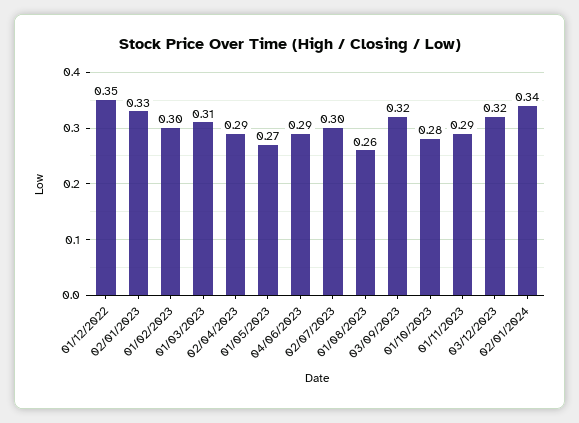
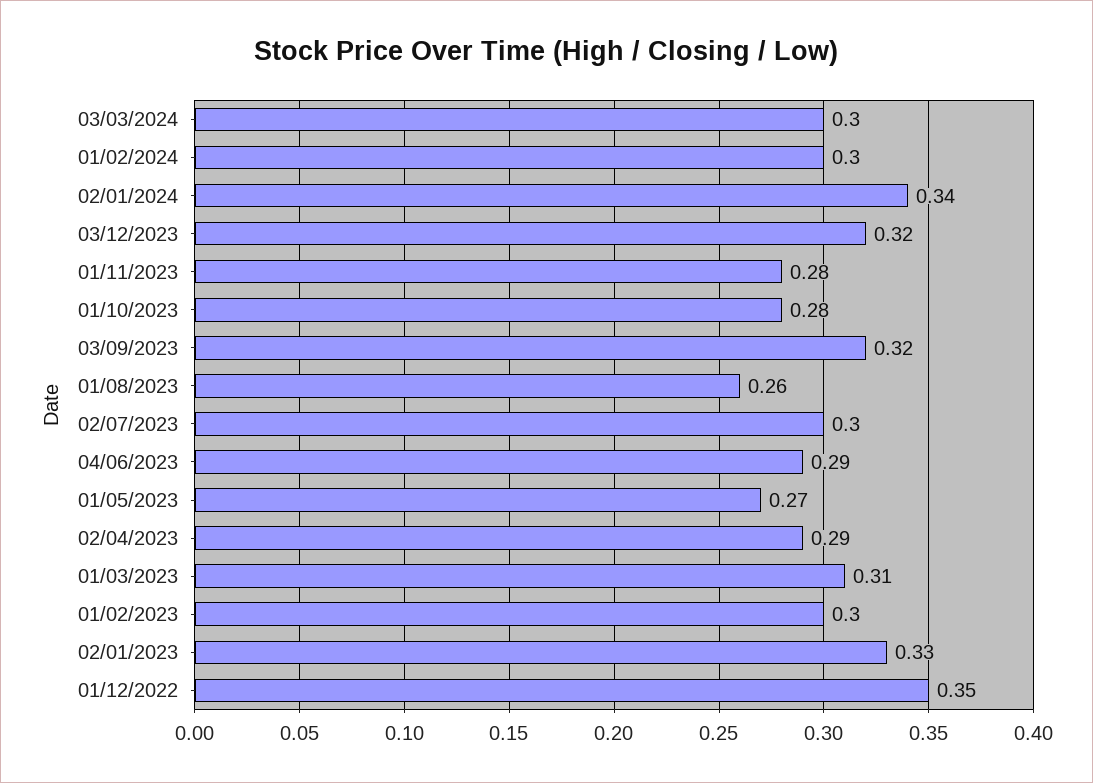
01/11/2023: 0.29 -> 0.28
03/03/2024: none -> 0.3
01/02/2024: none -> 0.3

